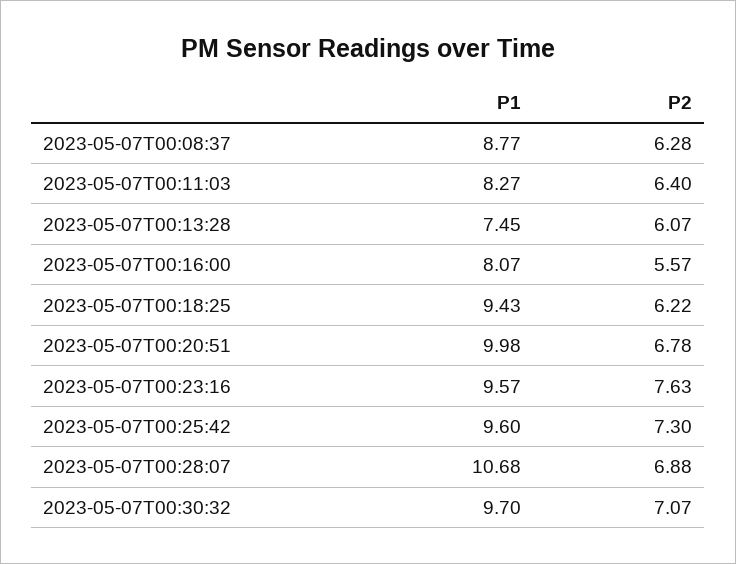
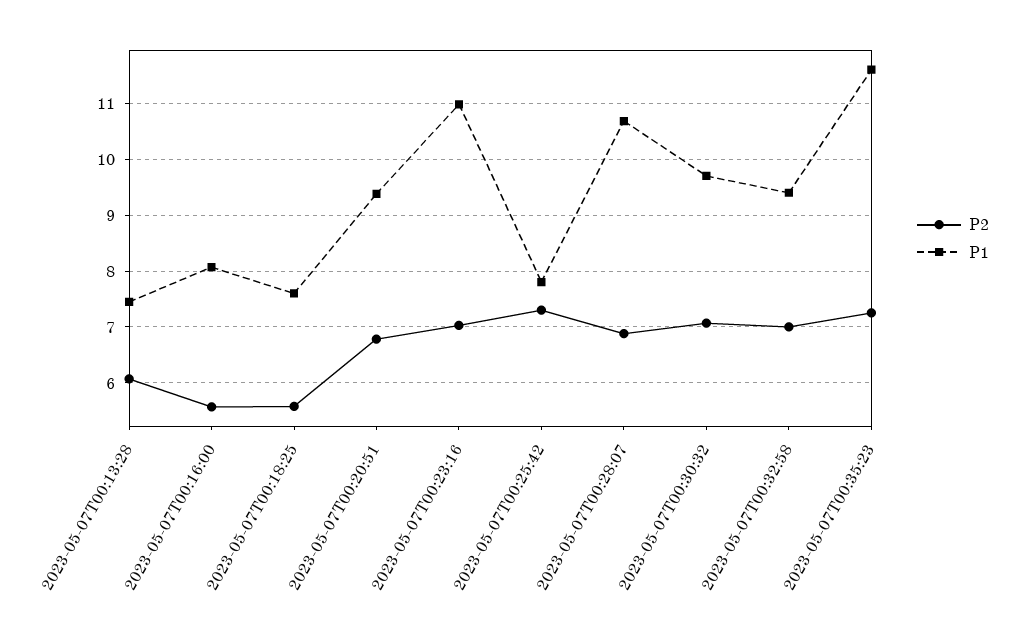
P1, 2023-05-07T00:08:37: 8.77 -> none
P2, 2023-05-07T00:08:37: 6.28 -> none
P1, 2023-05-07T00:11:03: 8.27 -> none
P2, 2023-05-07T00:11:03: 6.4 -> none
P1, 2023-05-07T00:18:25: 9.43 -> 7.6
P2, 2023-05-07T00:18:25: 6.22 -> 5.6
P1, 2023-05-07T00:20:51: 9.98 -> 9.4
P1, 2023-05-07T00:23:16: 9.57 -> 11
P2, 2023-05-07T00:23:16: 7.63 -> 7
P1, 2023-05-07T00:25:42: 9.6 -> 7.8
P2, 2023-05-07T00:32:58: none -> 7
P1, 2023-05-07T00:32:58: none -> 9.4
P2, 2023-05-07T00:35:23: none -> 7.2
P1, 2023-05-07T00:35:23: none -> 11.6

